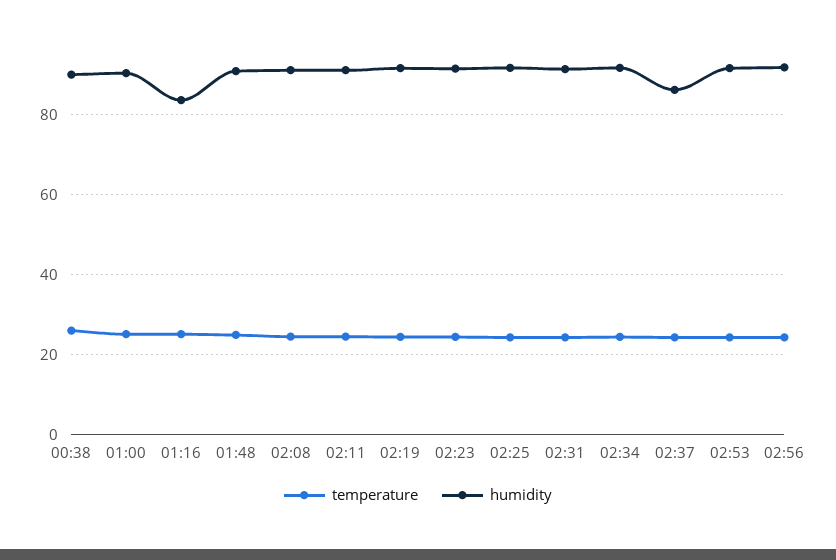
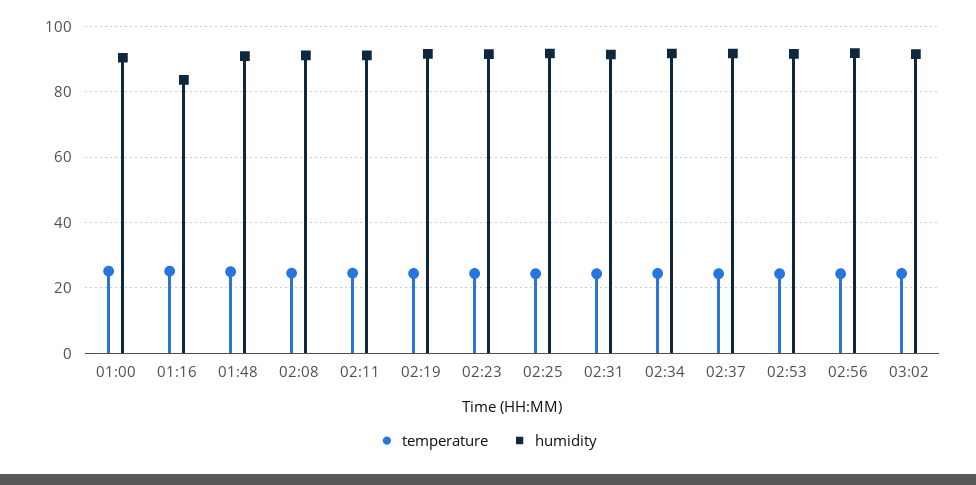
temperature, 00:38: 26 -> none
humidity, 00:38: 90 -> none
humidity, 02:37: 86 -> 92
temperature, 03:02: none -> 24
humidity, 03:02: none -> 92

